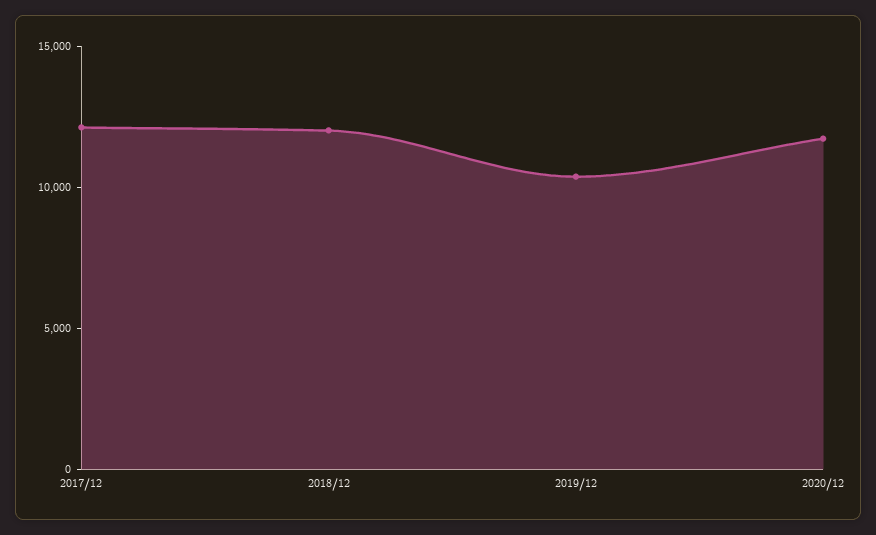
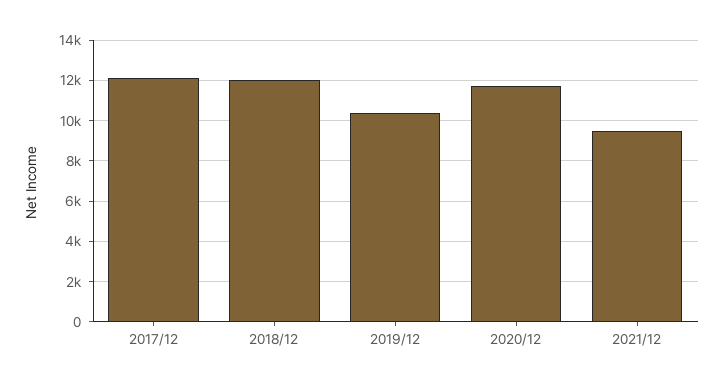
2021/12: none -> 9500

